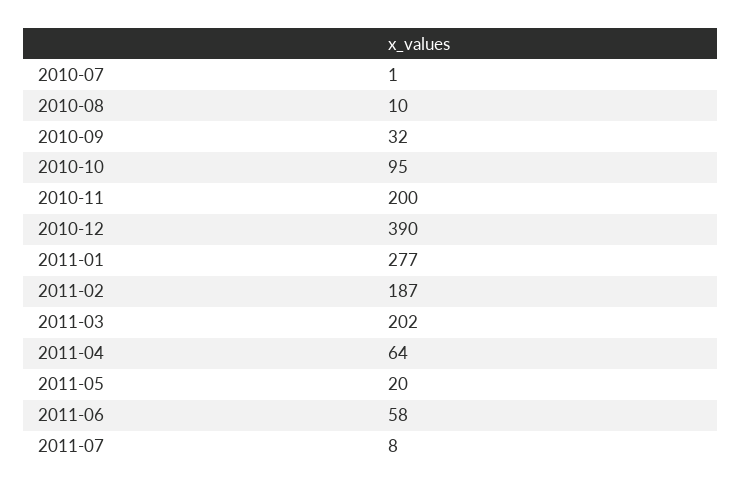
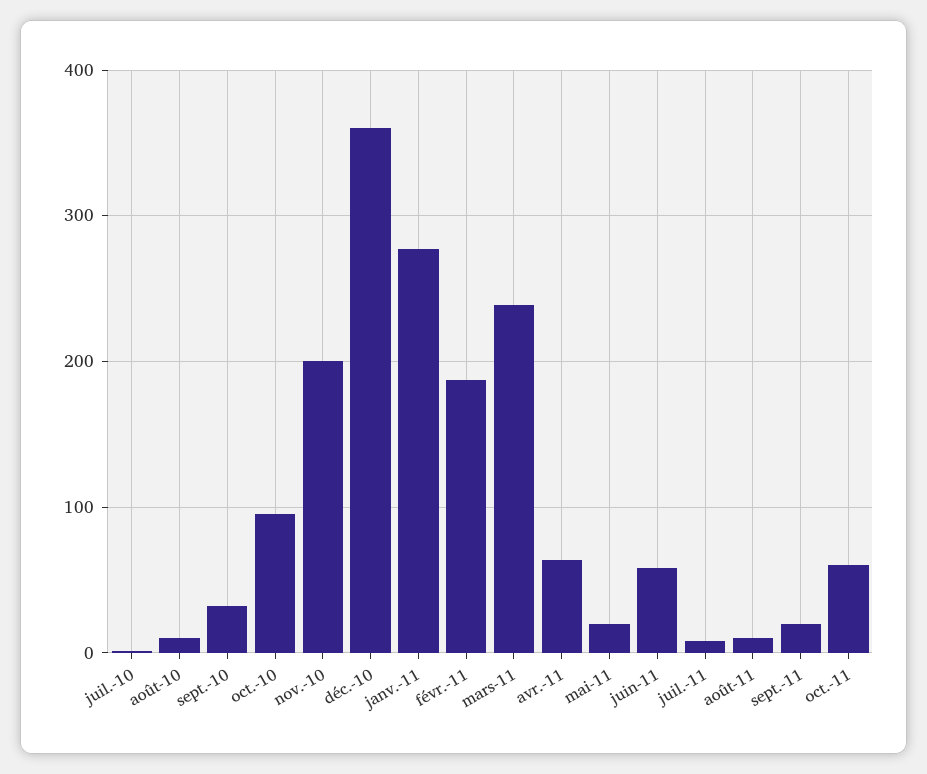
2010-12: 390 -> 360
2011-03: 202 -> 240
août-11: none -> 10
sept.-11: none -> 20
oct.-11: none -> 60

